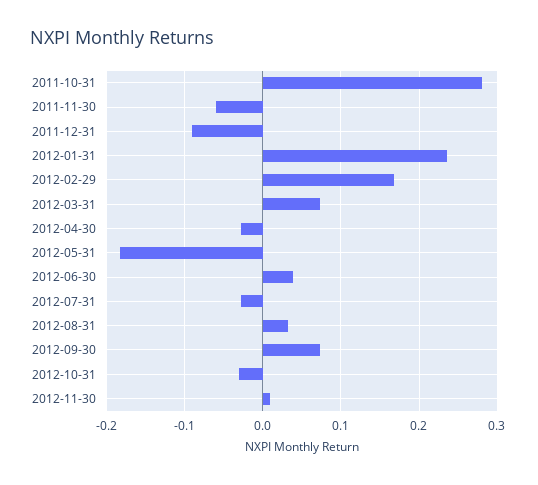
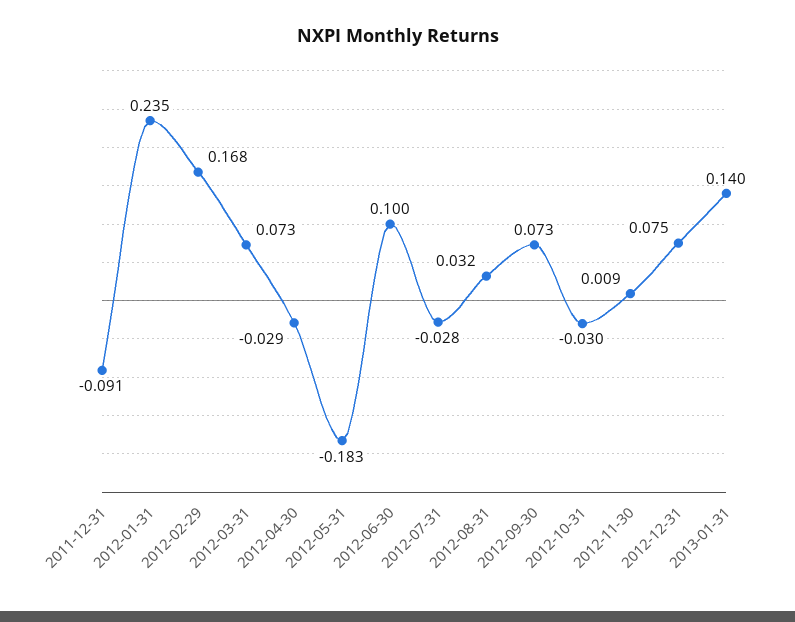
2011-10-31: 0.28 -> none
2011-11-30: -0.06 -> none
2012-06-30: 0.04 -> 0.1
2012-12-31: none -> 0.075
2013-01-31: none -> 0.14

